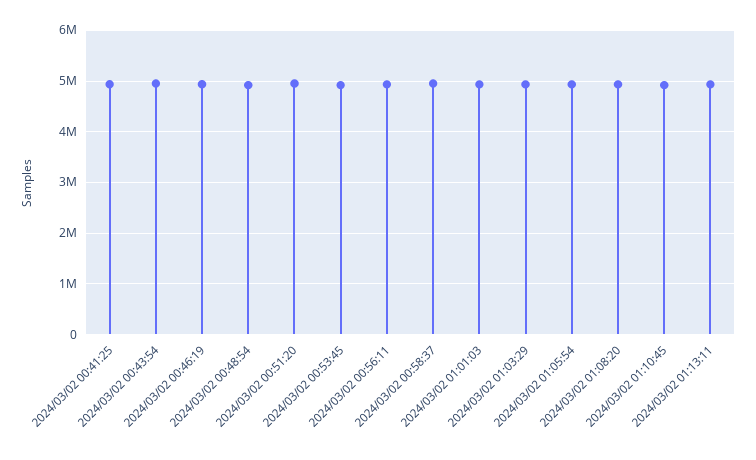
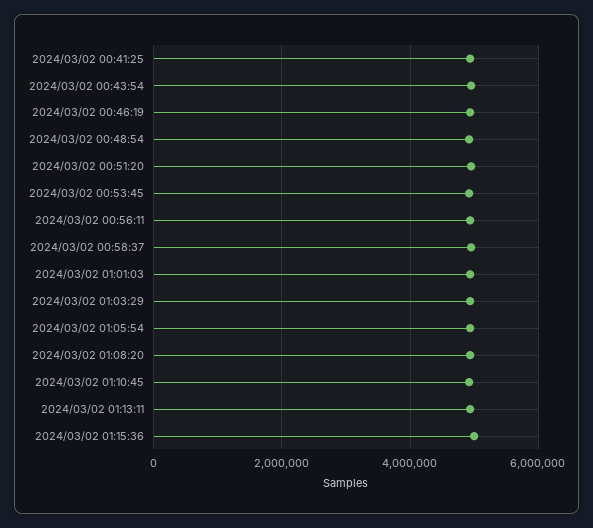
2024/03/02 01:15:36: none -> 5000000

